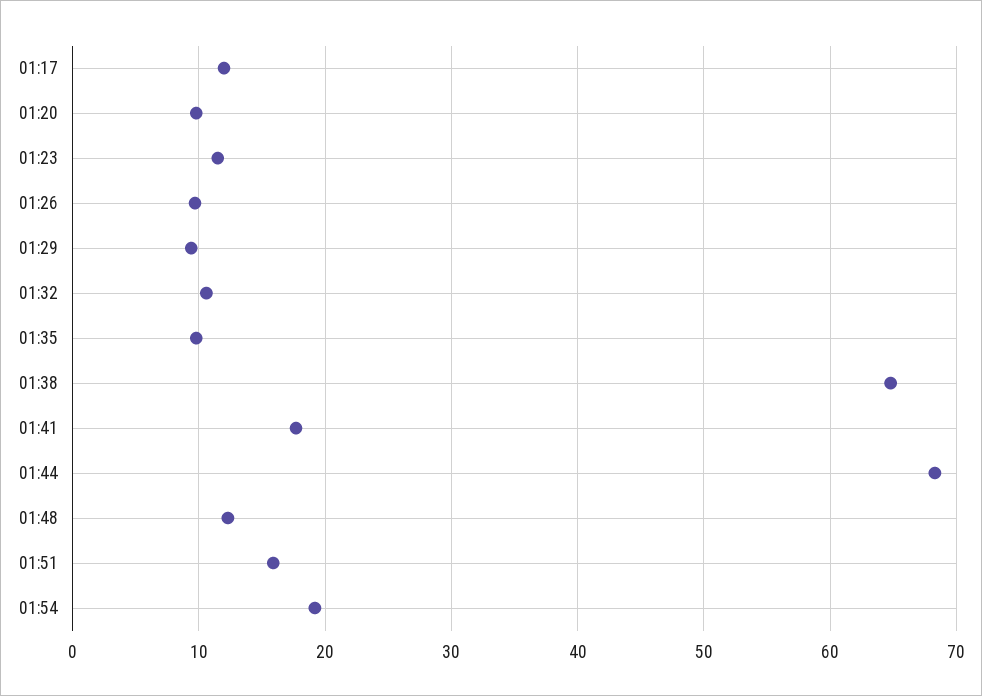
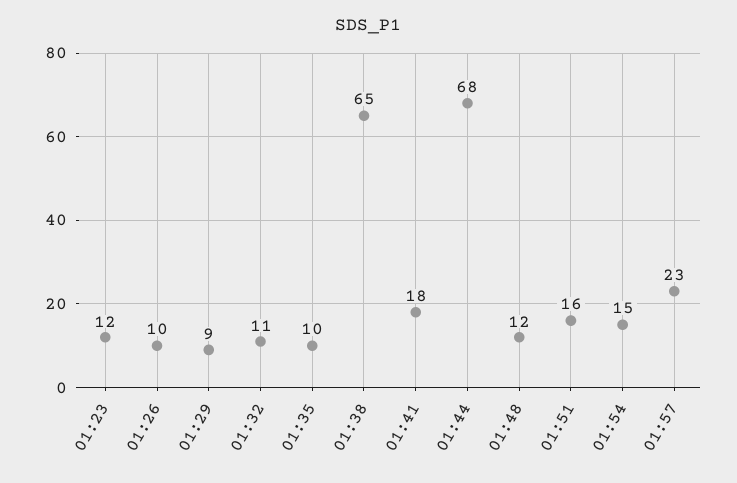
01:17: 12 -> none
01:20: 10 -> none
01:54: 19 -> 15
01:57: none -> 23

